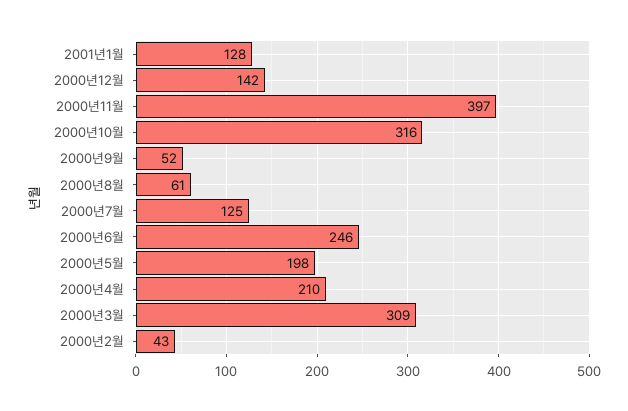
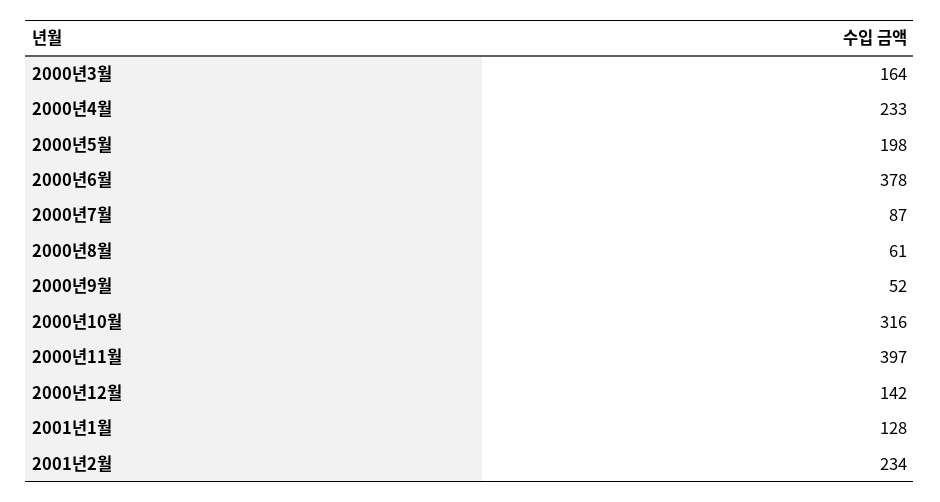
2000년7월: 125 -> 87
2000년6월: 246 -> 378
2000년4월: 210 -> 233
2000년3월: 309 -> 164
2000년2월: 43 -> none
2001년2월: none -> 234

